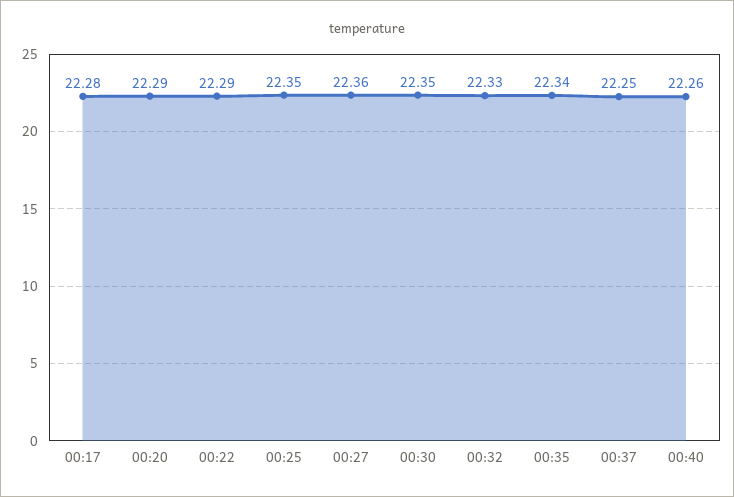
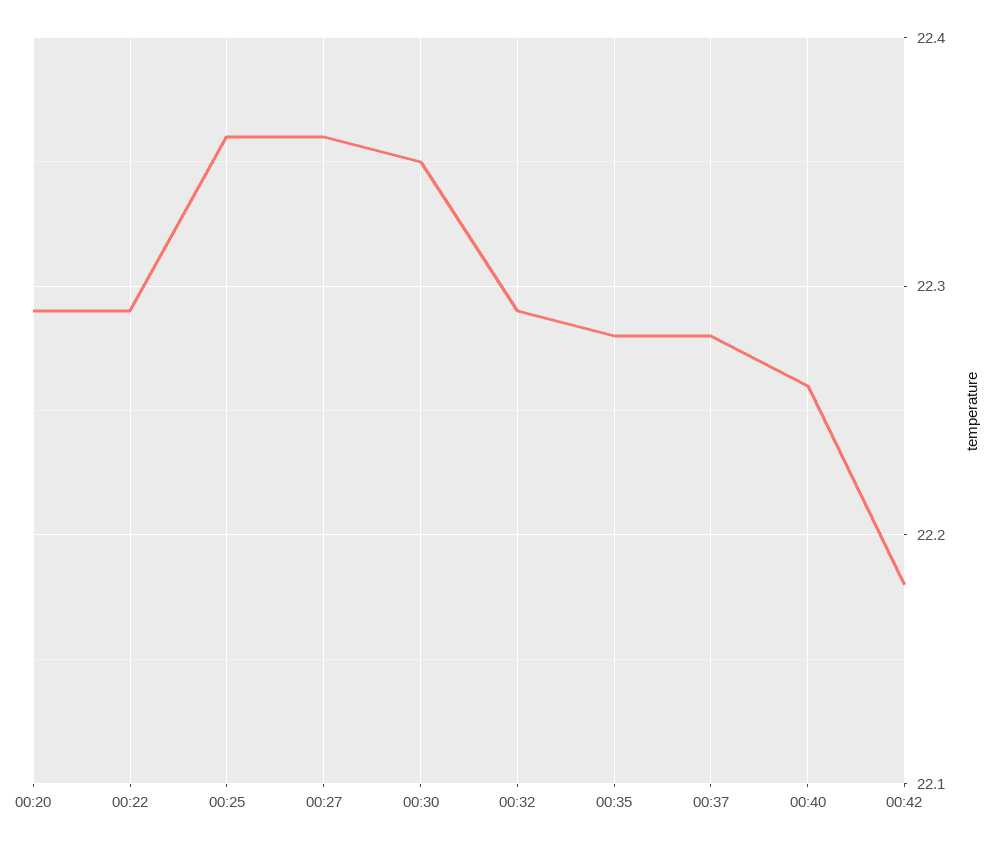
00:17: 22.28 -> none
00:25: 22.35 -> 22.36
00:32: 22.33 -> 22.29
00:35: 22.34 -> 22.28
00:37: 22.25 -> 22.28
00:42: none -> 22.18

